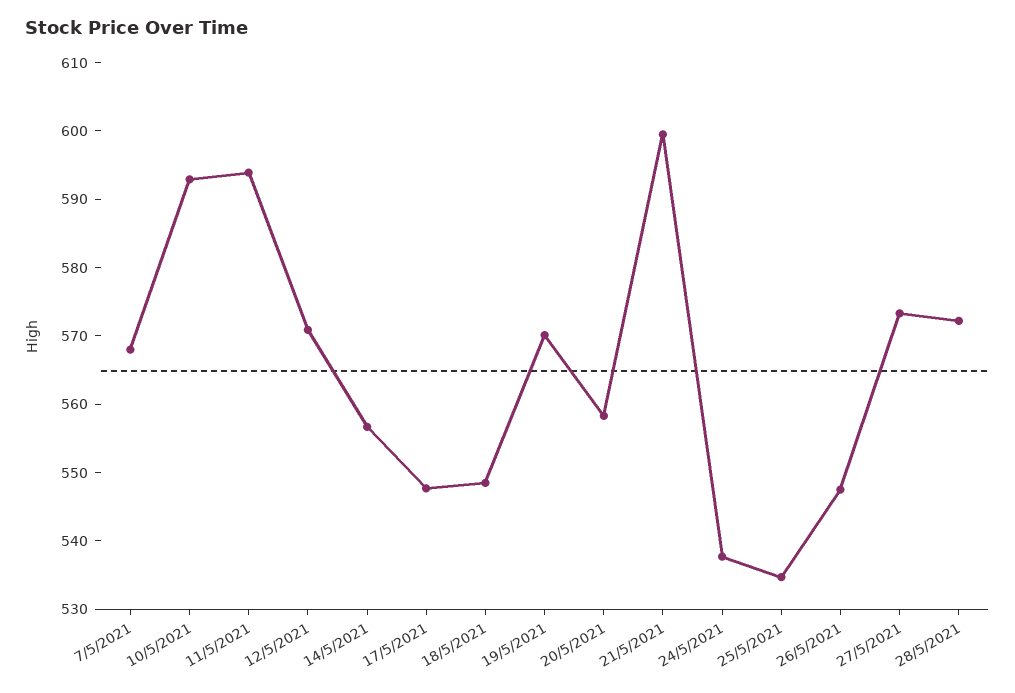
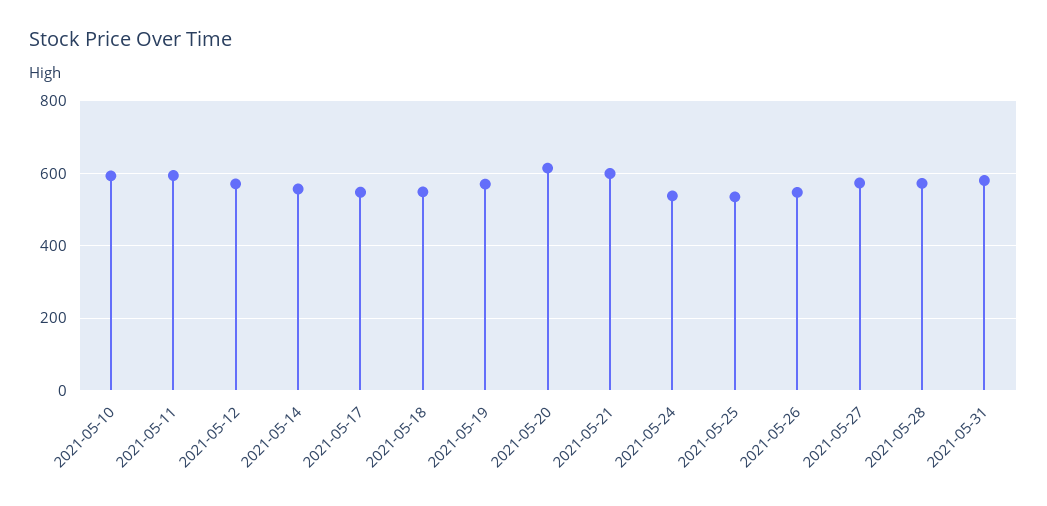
7/5/2021: 568 -> none
20/5/2021: 558 -> 620
2021-05-31: none -> 580

